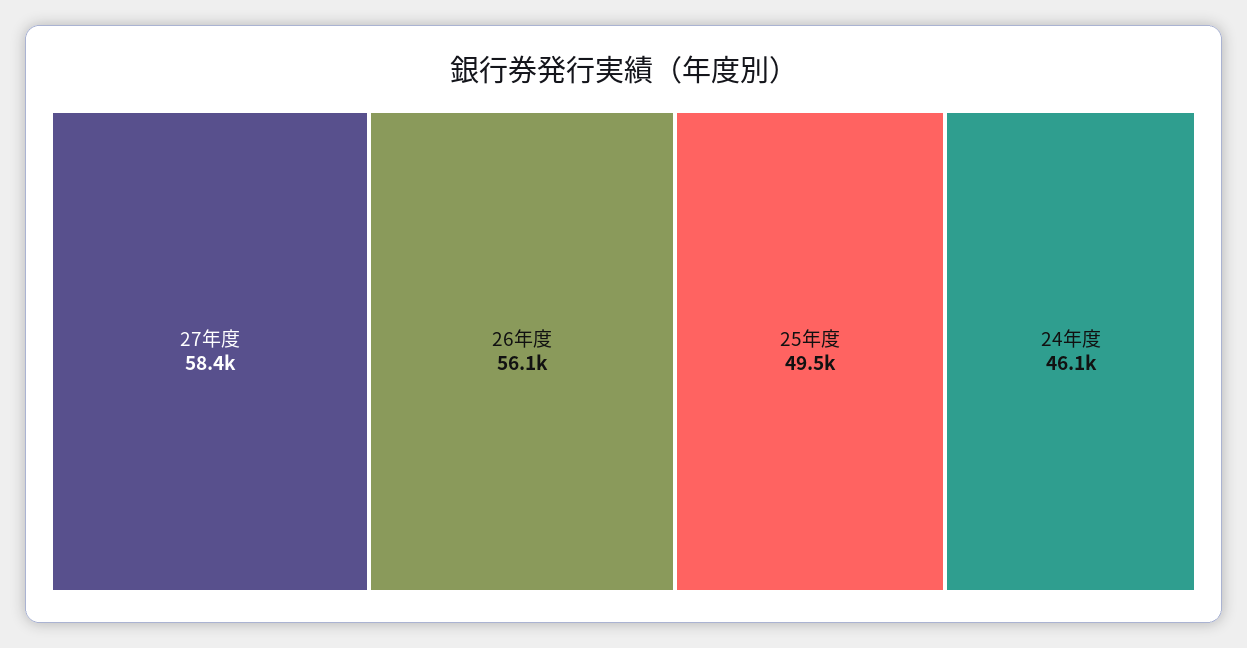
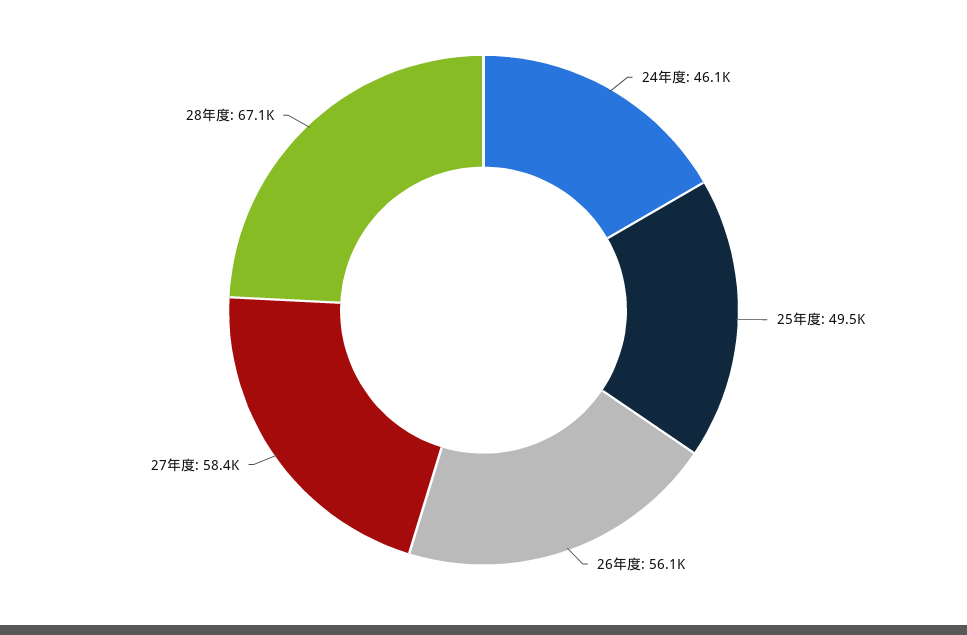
28年度: none -> 67100

